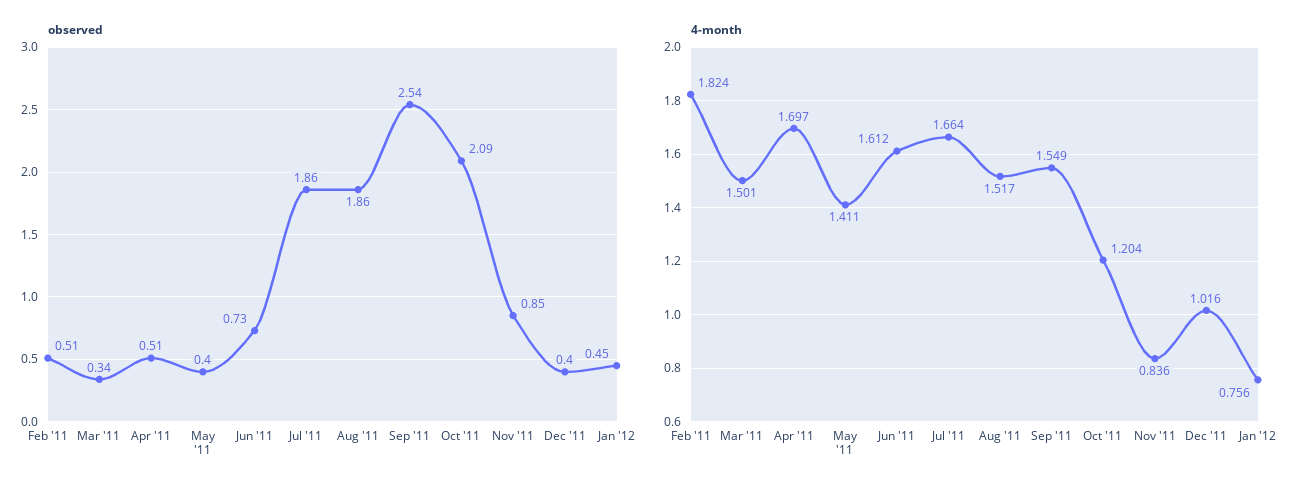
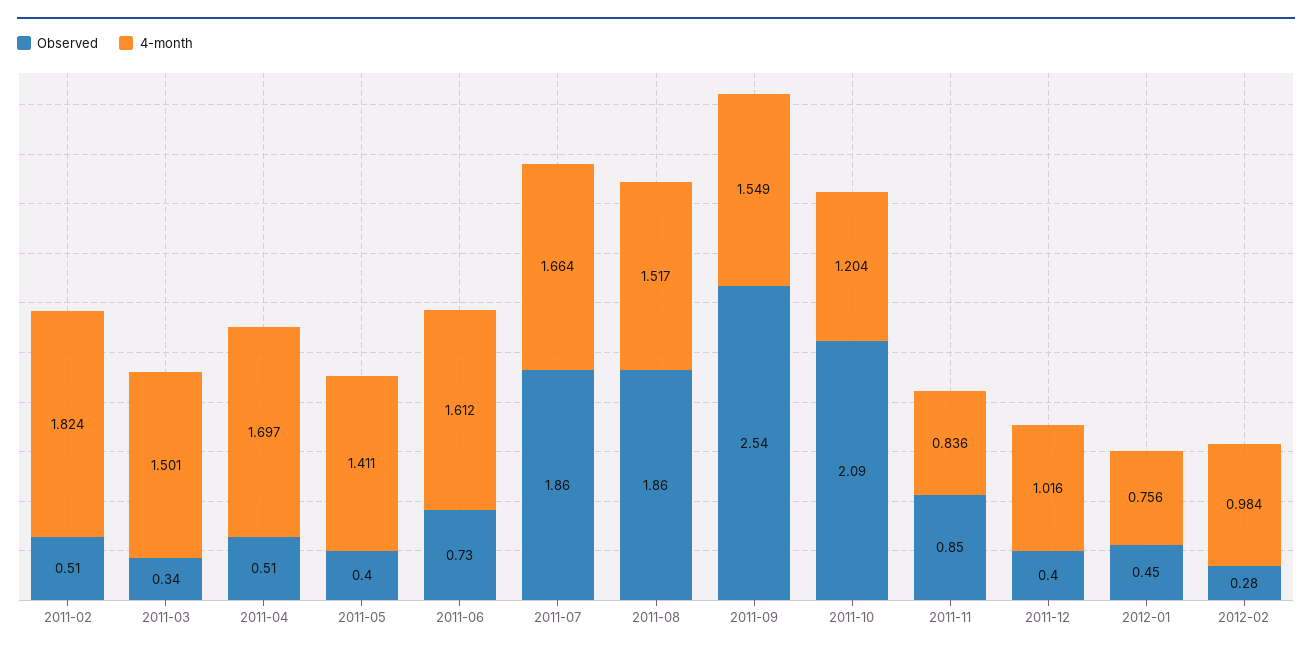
observed, 2012-02: none -> 0.28
4-month, 2012-02: none -> 0.984

